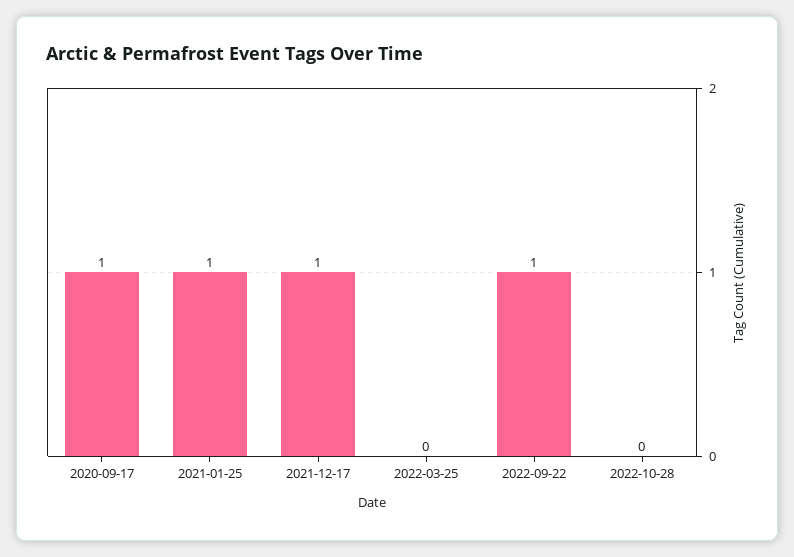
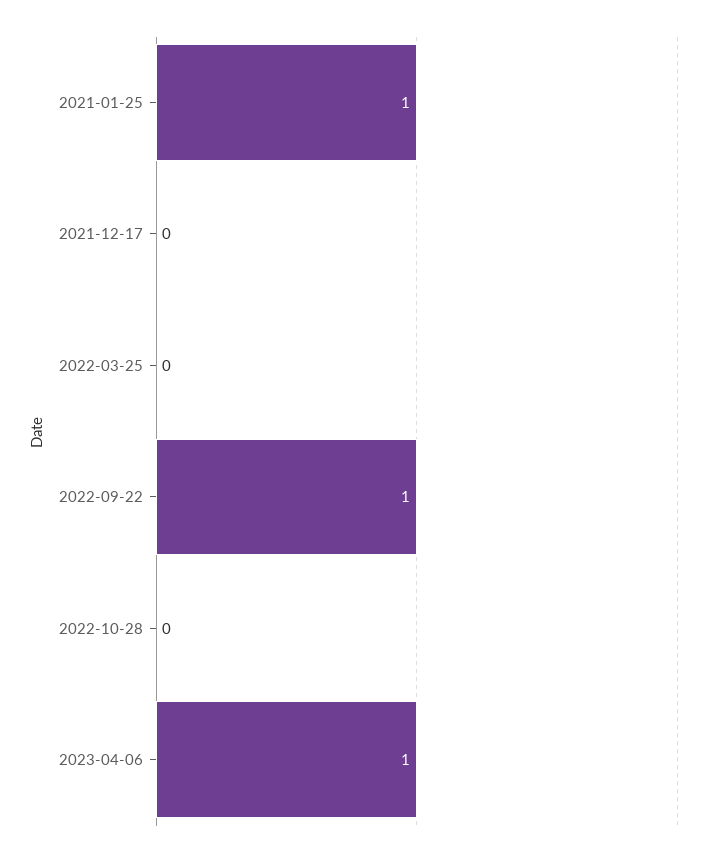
2020-09-17: 1 -> none
2021-12-17: 1 -> 0
2023-04-06: none -> 1

